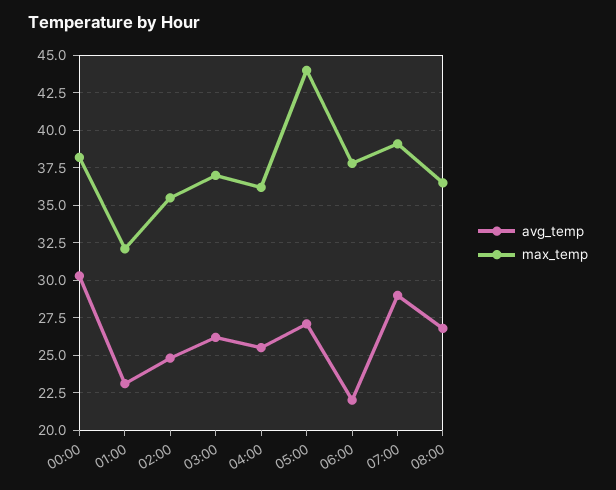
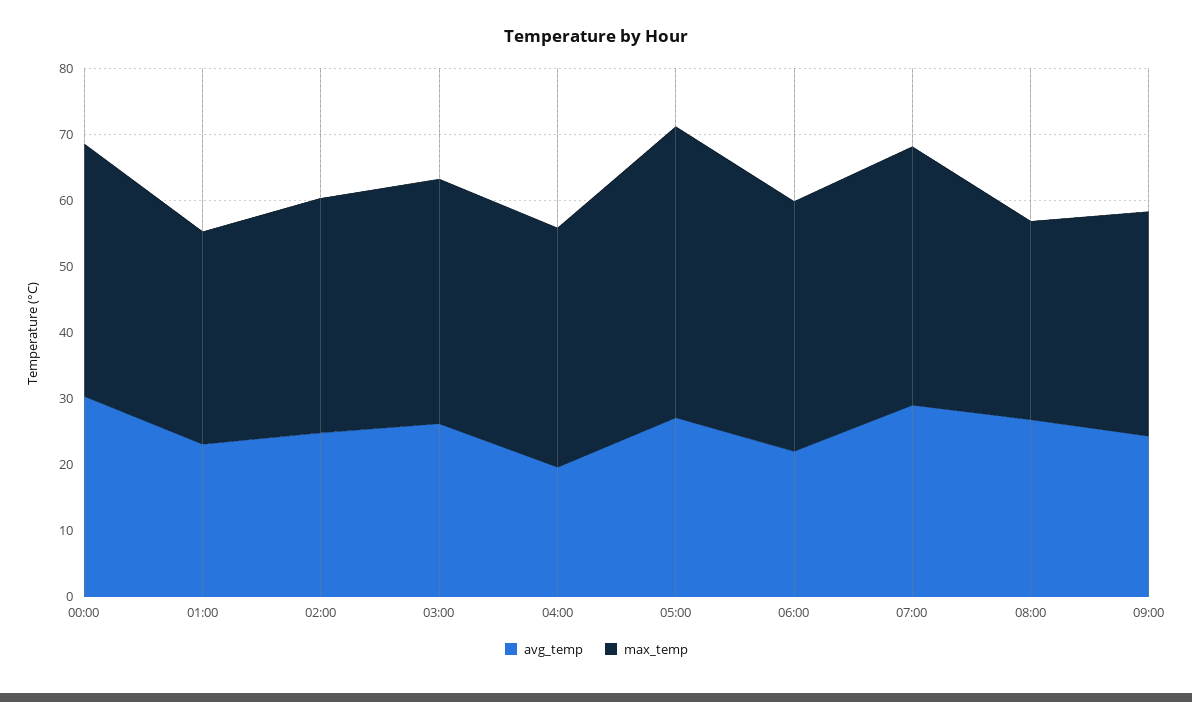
avg_temp, 04:00: 25.5 -> 20
max_temp, 08:00: 36.5 -> 30
avg_temp, 09:00: none -> 24
max_temp, 09:00: none -> 34

